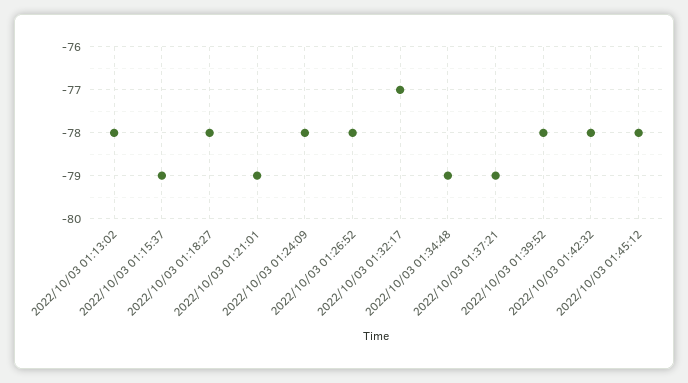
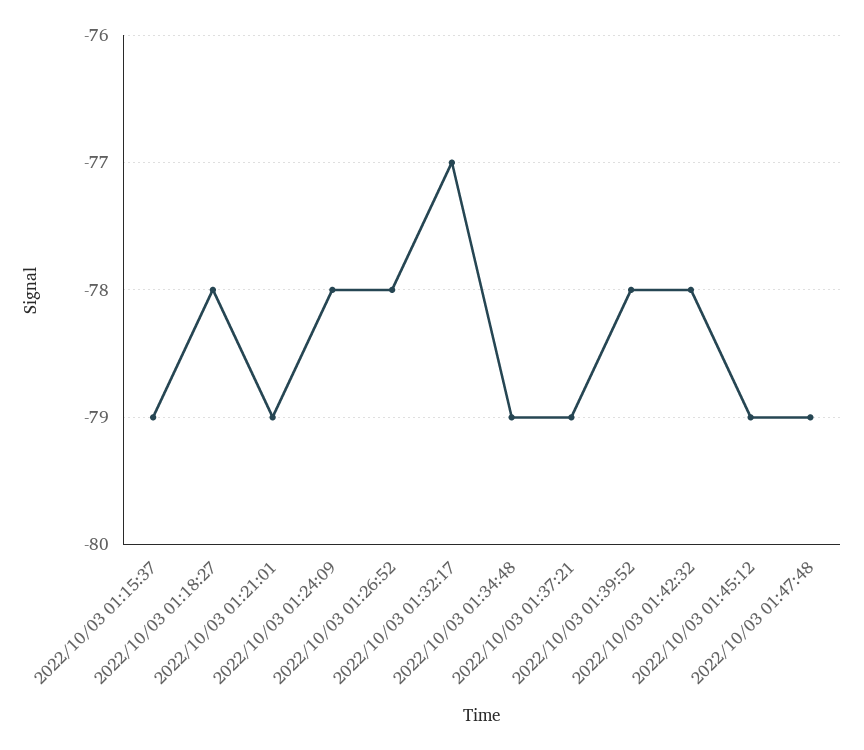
2022/10/03 01:13:02: -78 -> none
2022/10/03 01:45:12: -78 -> -79
2022/10/03 01:47:48: none -> -79

